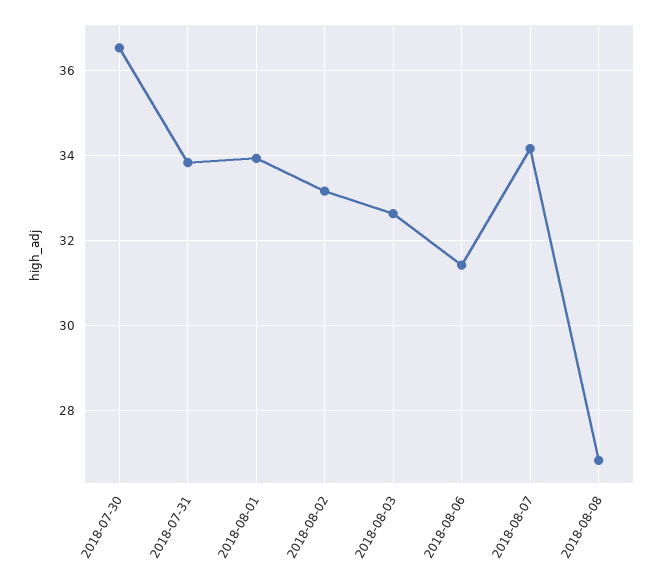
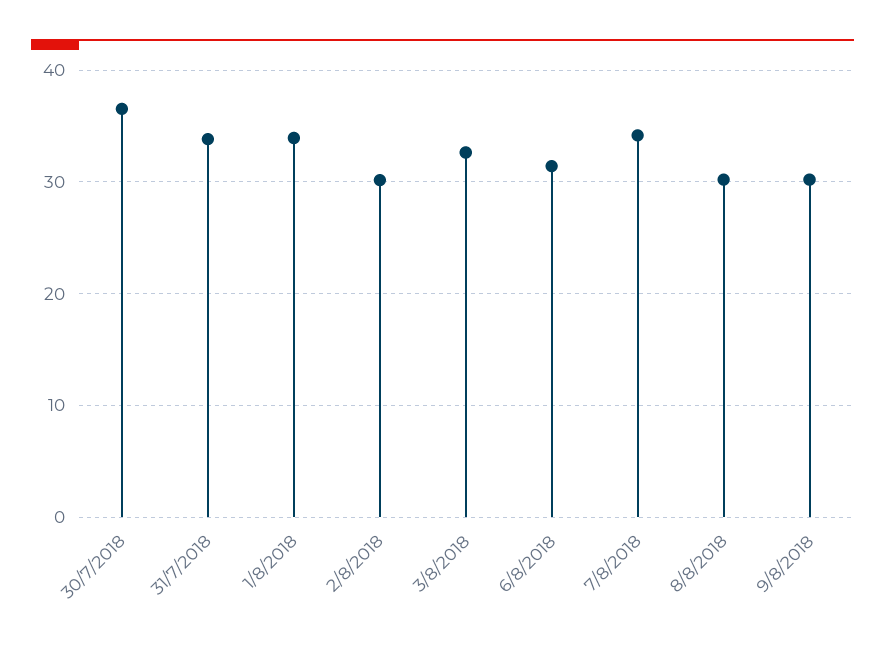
2018-08-02: 33.2 -> 30
2018-08-08: 26.8 -> 30
9/8/2018: none -> 30

